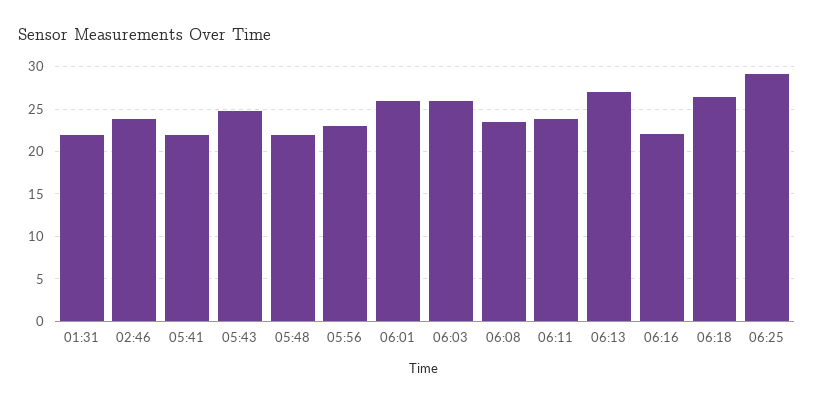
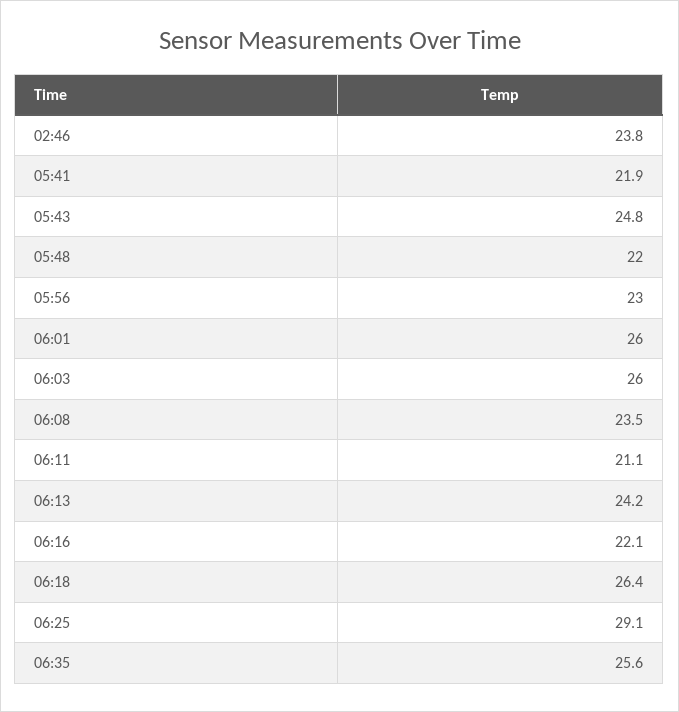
01:31: 22 -> none
06:11: 24 -> 21.1
06:13: 27 -> 24.2
06:35: none -> 25.6

